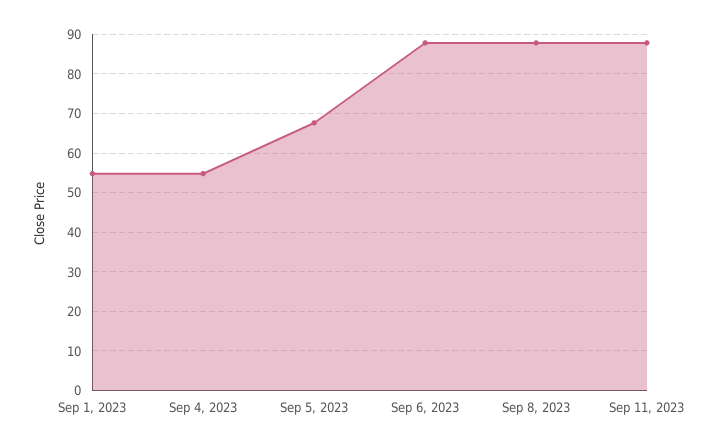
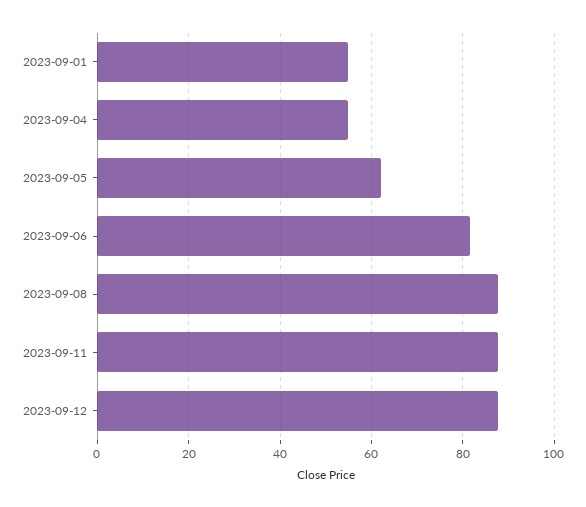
Sep 5, 2023: 68 -> 62
Sep 6, 2023: 88 -> 82
2023-09-12: none -> 88

